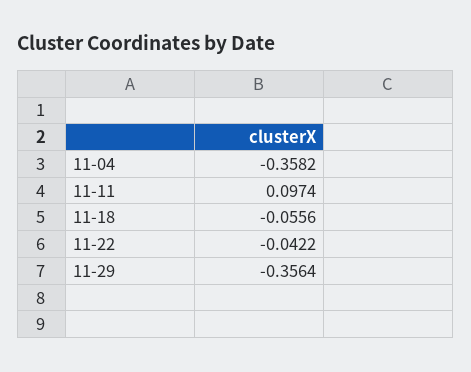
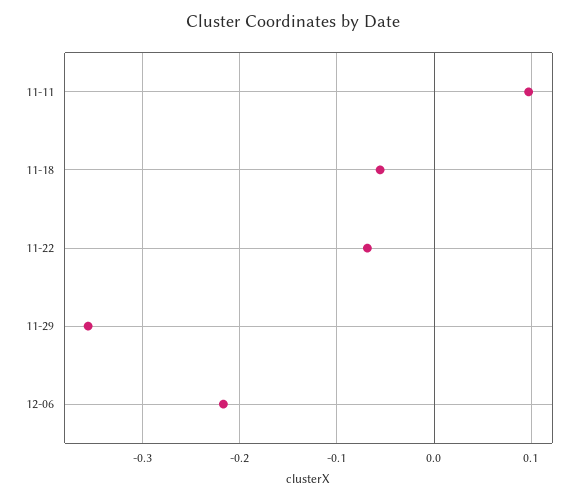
11-04: -0.3582 -> none
11-22: -0.0422 -> -0.07
12-06: none -> -0.22

